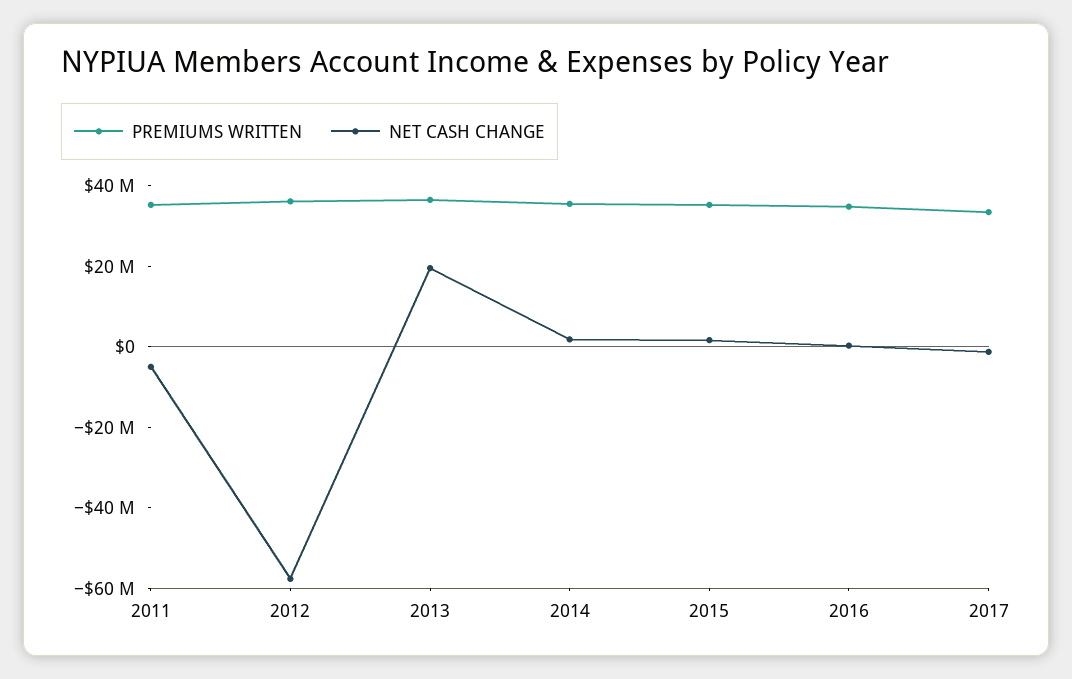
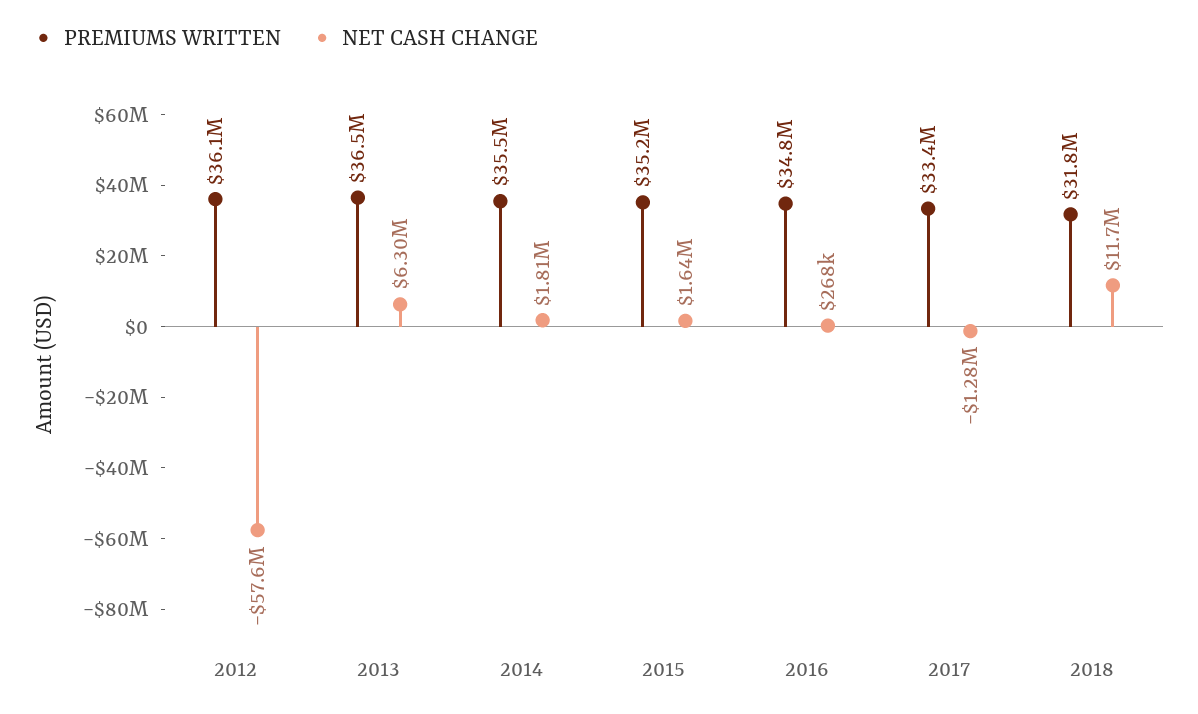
PREMIUMS WRITTEN, 2011: 35000000 -> none
NET CASH CHANGE, 2011: -5000000 -> none
NET CASH CHANGE, 2013: 20000000 -> 6300000
PREMIUMS WRITTEN, 2018: none -> 31800000
NET CASH CHANGE, 2018: none -> 11700000

